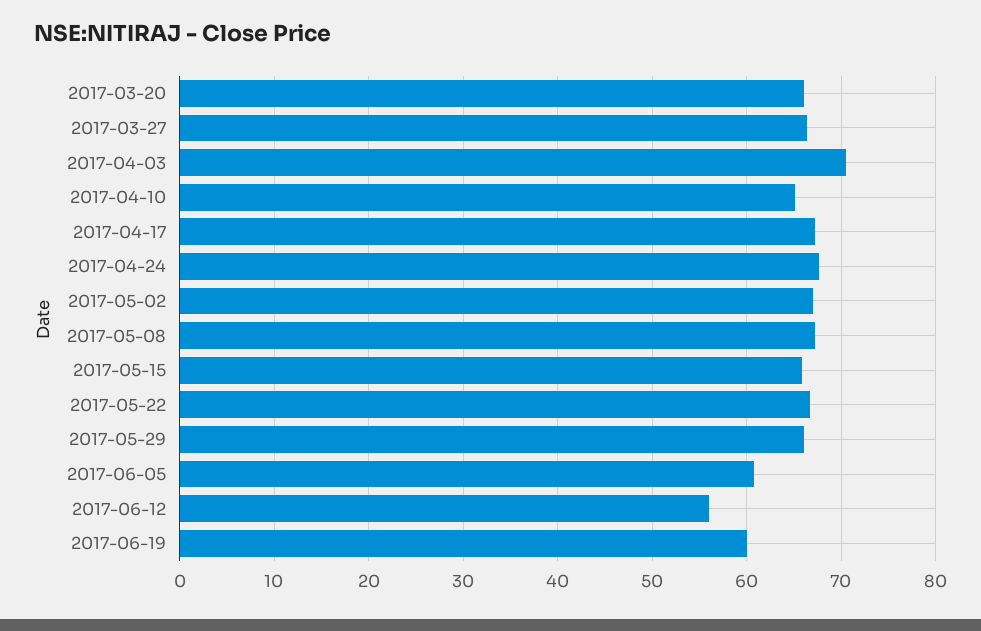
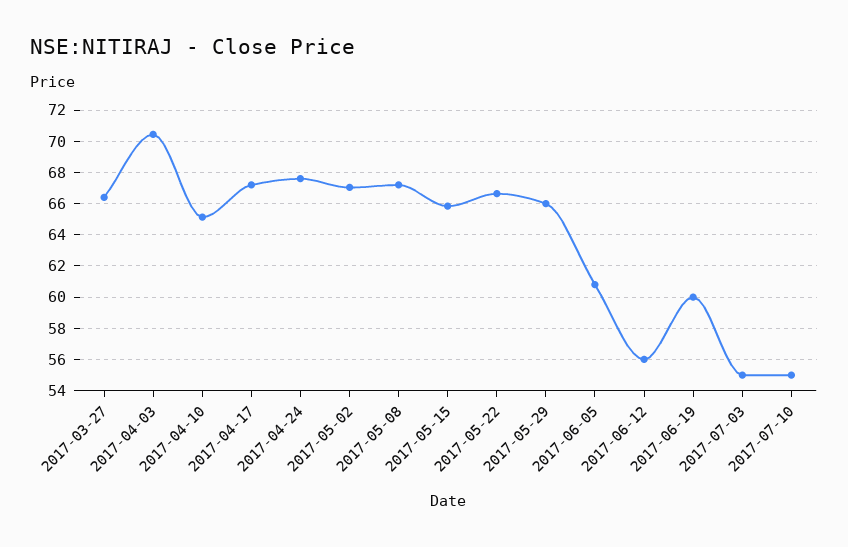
2017-03-20: 66 -> none
2017-07-03: none -> 55
2017-07-10: none -> 55

